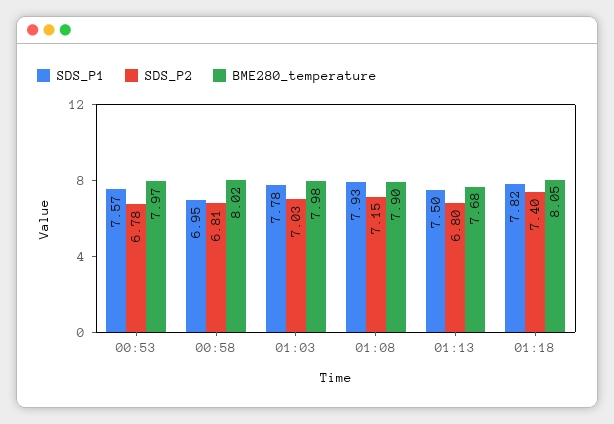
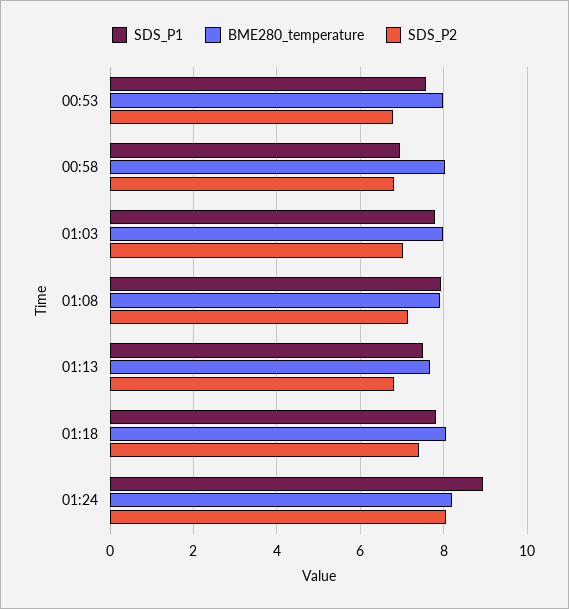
SDS_P1, 01:24: none -> 9
BME280_temperature, 01:24: none -> 8.2
SDS_P2, 01:24: none -> 8

